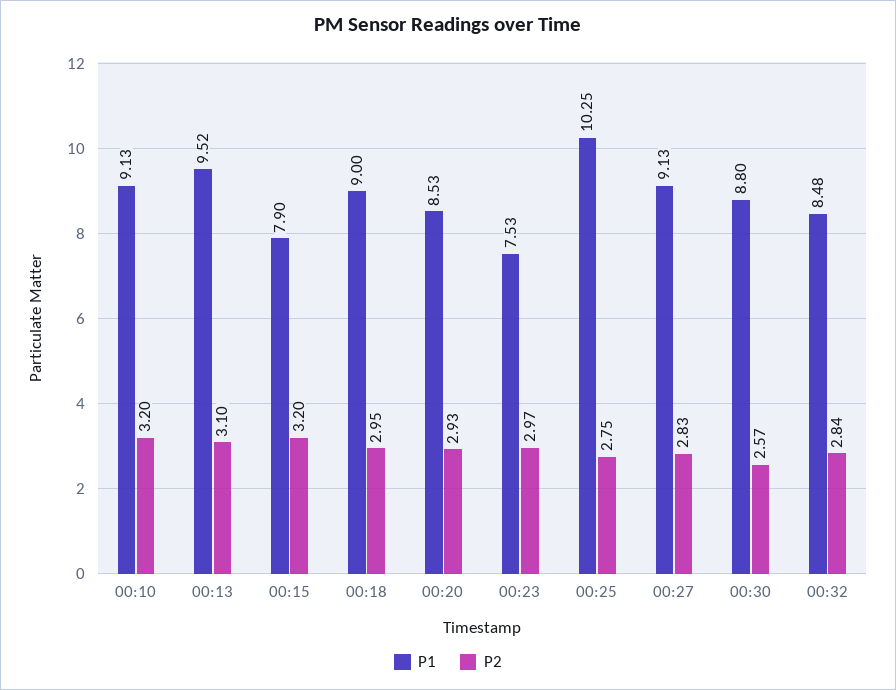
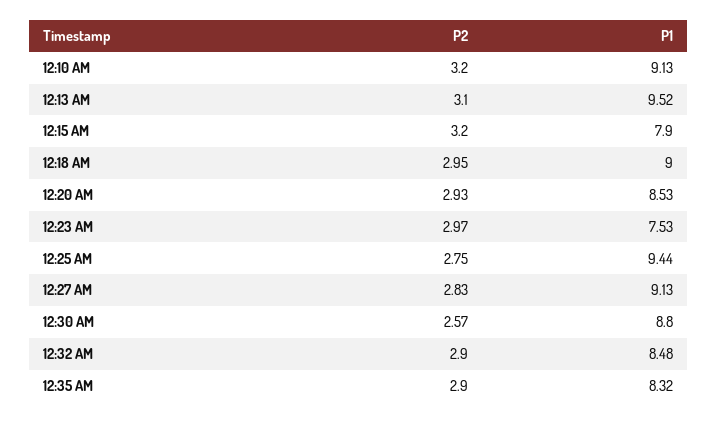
P1, 00:25: 10.25 -> 9.44
P2, 00:32: 2.84 -> 2.9
P2, 12:35 AM: none -> 2.9
P1, 12:35 AM: none -> 8.32

